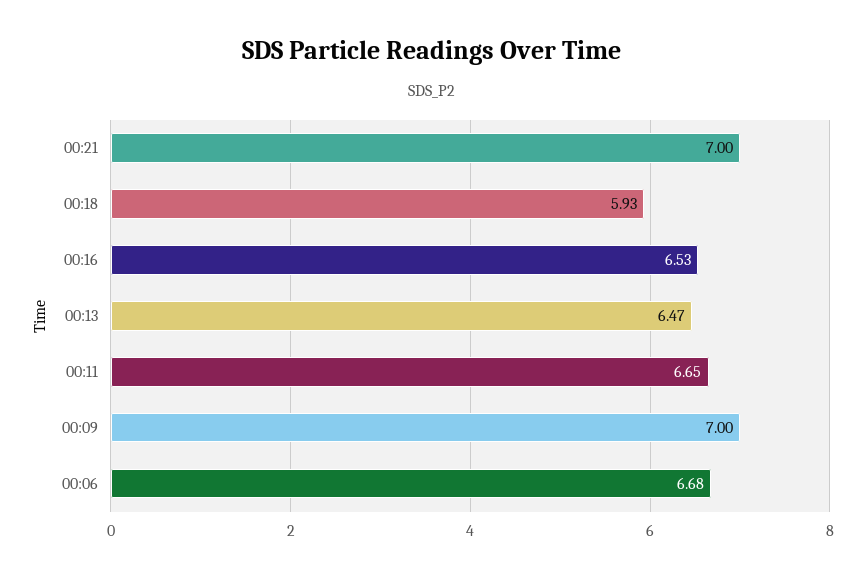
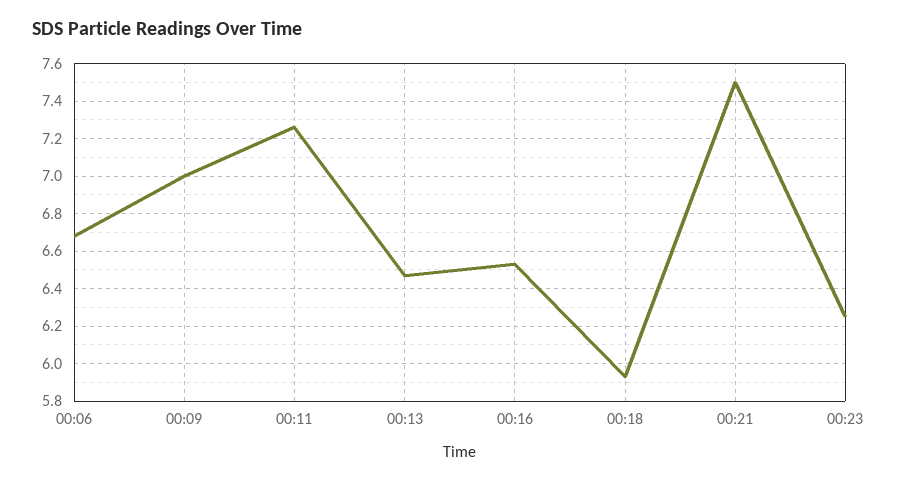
00:21: 7 -> 7.5
00:11: 6.65 -> 7.25
00:23: none -> 6.25

